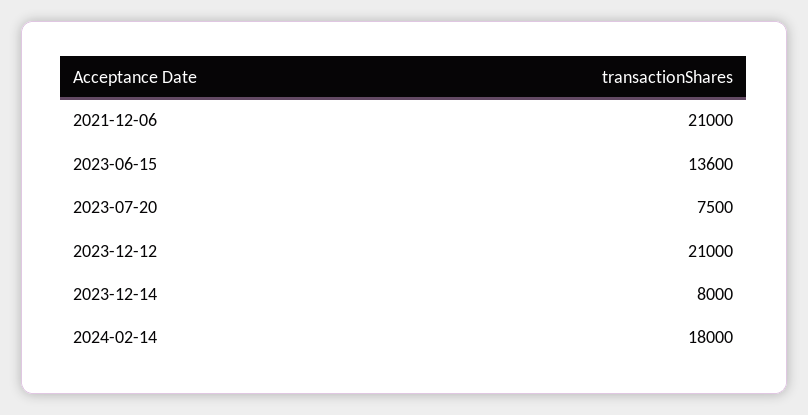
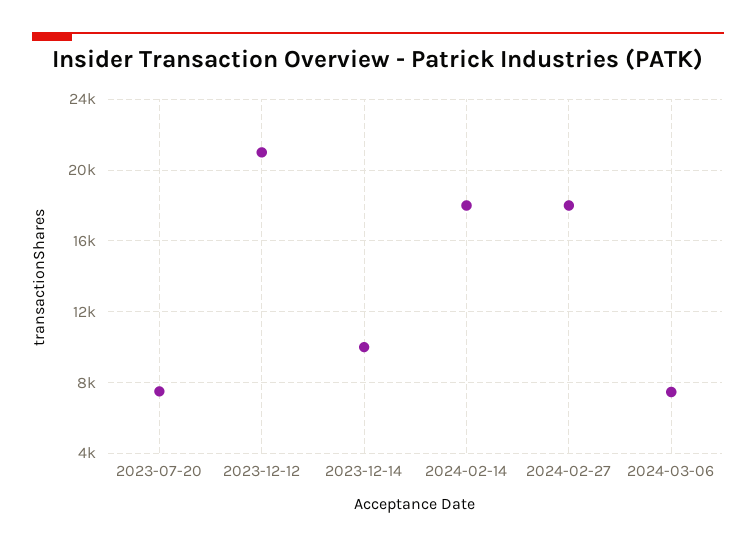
2021-12-06: 21000 -> none
2023-06-15: 13600 -> none
2023-12-14: 8000 -> 10000
2024-02-27: none -> 18000
2024-03-06: none -> 7500

